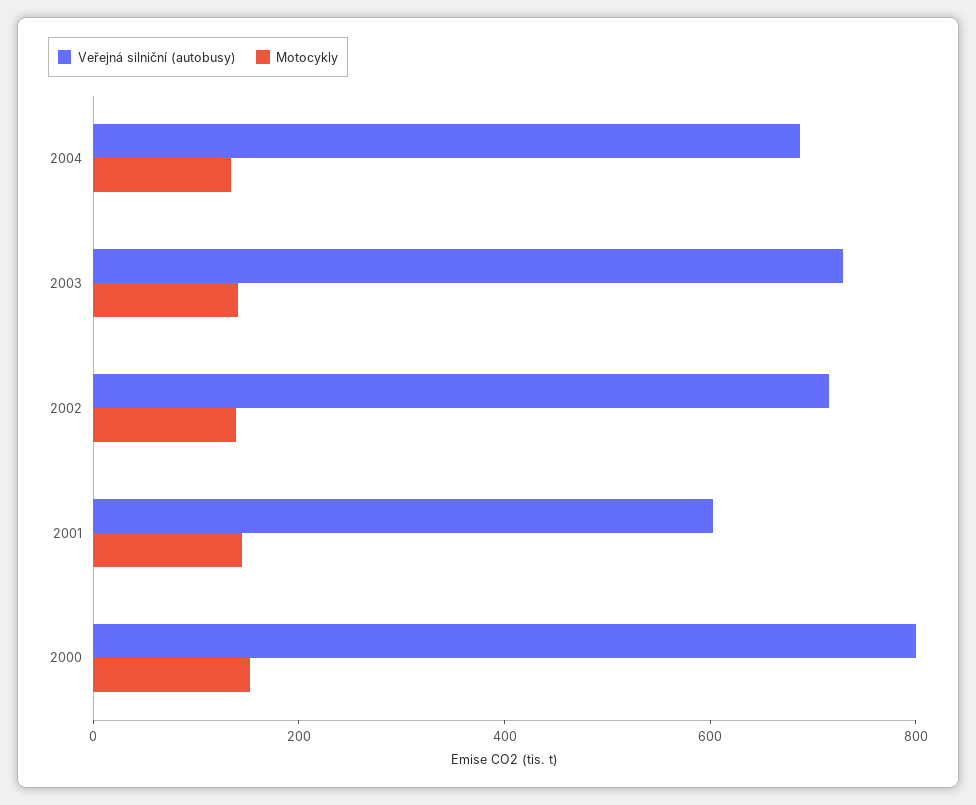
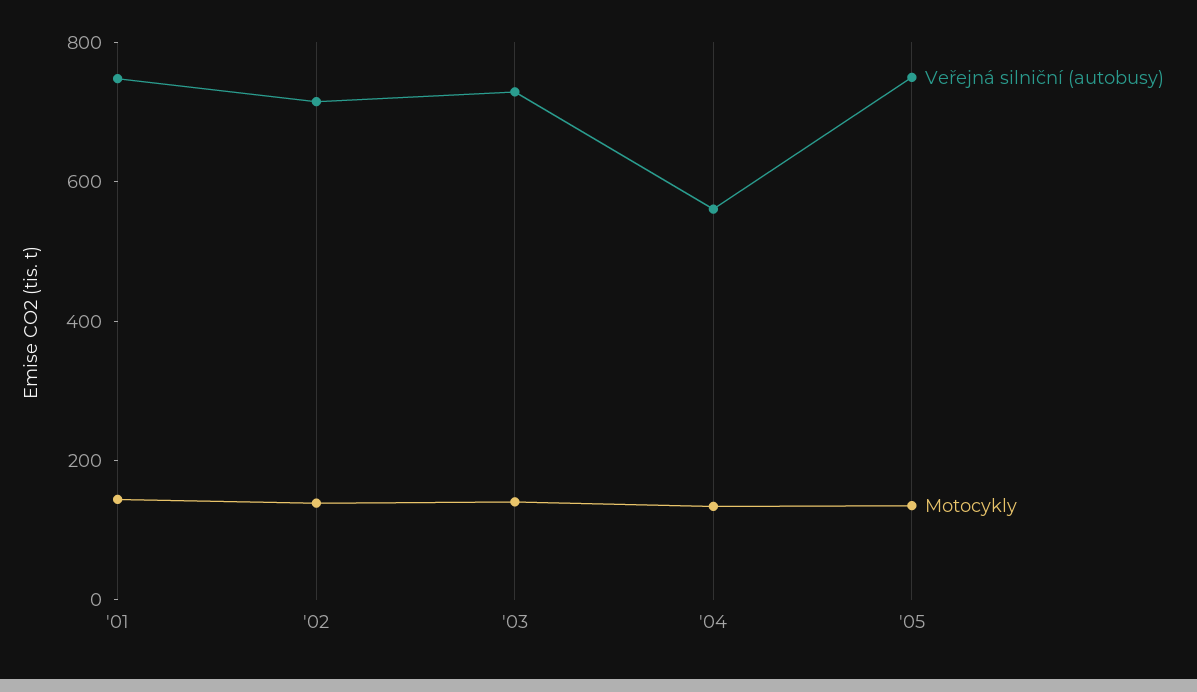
Veřejná silniční (autobusy), 2004: 700 -> 550
Veřejná silniční (autobusy), 2001: 600 -> 750
Veřejná silniční (autobusy), 2000: 800 -> none
Motocykly, 2000: 150 -> none
Veřejná silniční (autobusy), '05: none -> 750
Motocykly, '05: none -> 150

